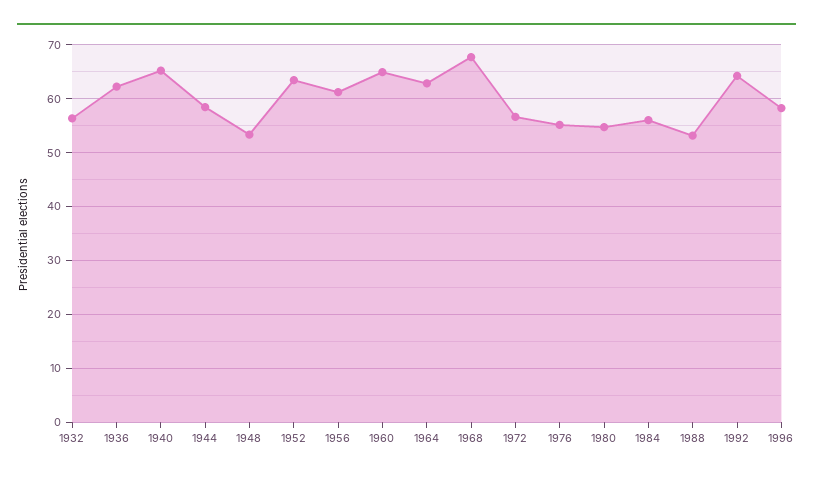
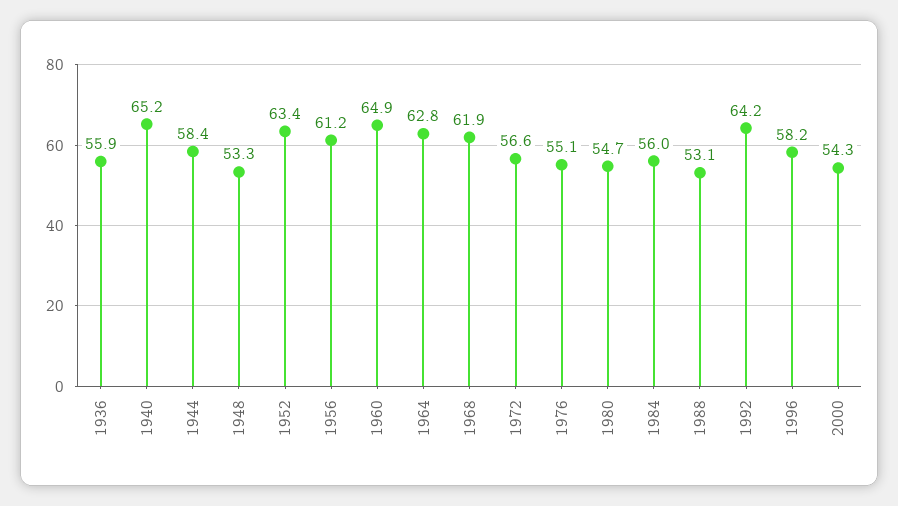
1932: 56 -> none
1936: 62 -> 55.9
1968: 68 -> 61.9
2000: none -> 54.3

